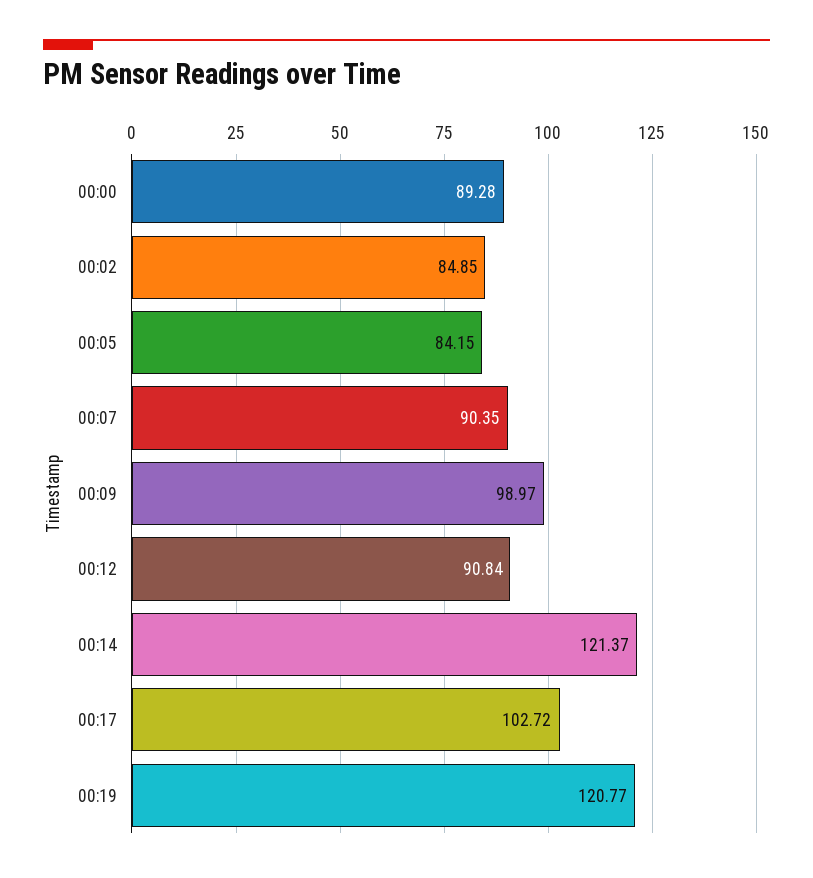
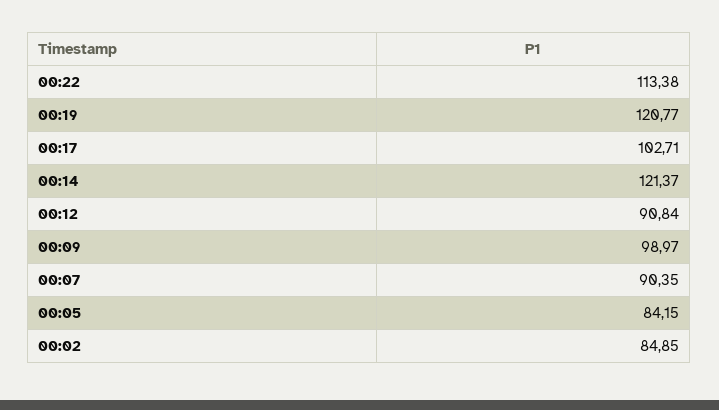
00:00: 89.28 -> none
00:17: 102.72 -> 102.71
00:22: none -> 113.38

